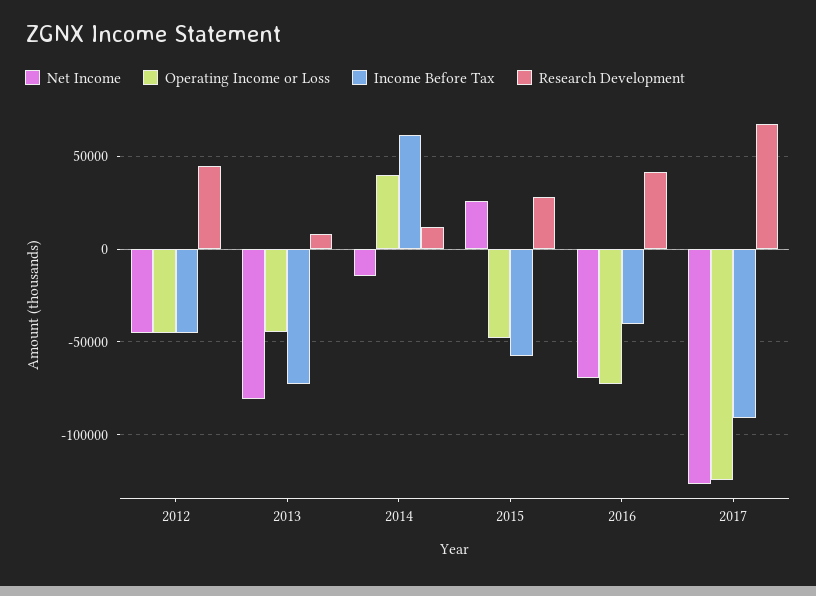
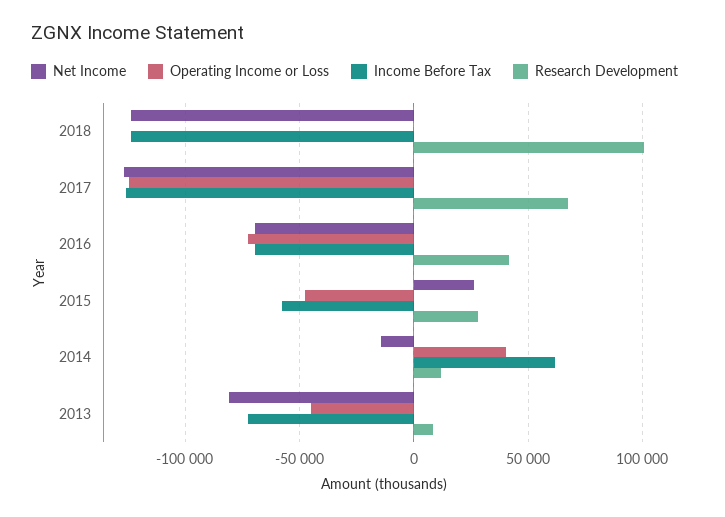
Net Income, 2012: -45000 -> none
Operating Income or Loss, 2012: -45000 -> none
Income Before Tax, 2012: -45000 -> none
Research Development, 2012: 45000 -> none
Income Before Tax, 2016: -40000 -> -70000
Income Before Tax, 2017: -90000 -> -125000
Net Income, 2018: none -> -125000
Operating Income or Loss, 2018: none -> 0
Income Before Tax, 2018: none -> -125000
Research Development, 2018: none -> 100000

